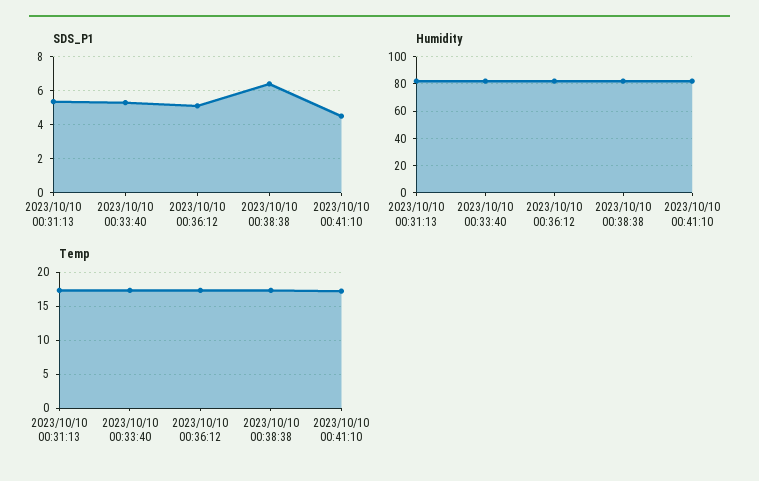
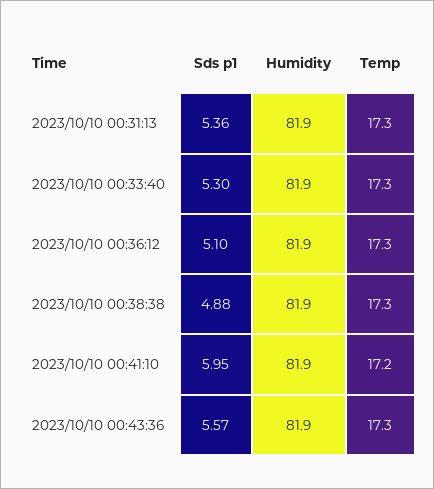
SDS_P1, 2023/10/10 00:38:38: 6.5 -> 4.88
SDS_P1, 2023/10/10 00:41:10: 4.5 -> 5.95
SDS_P1, 2023/10/10 00:43:36: none -> 5.57
Humidity, 2023/10/10 00:43:36: none -> 81.9
Temp, 2023/10/10 00:43:36: none -> 17.3

